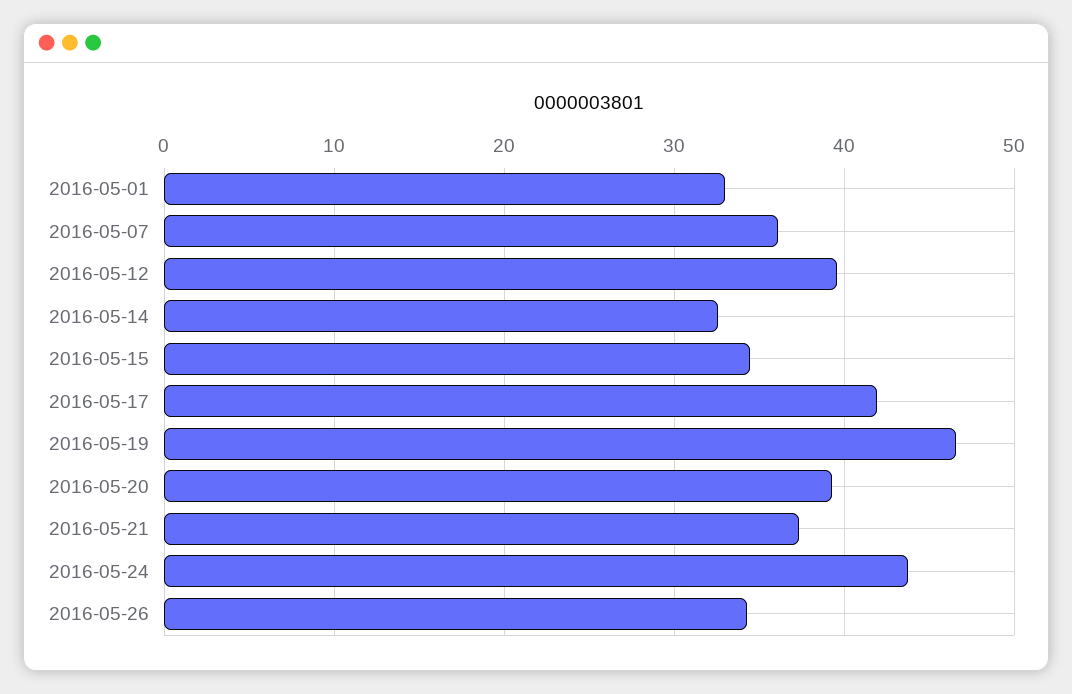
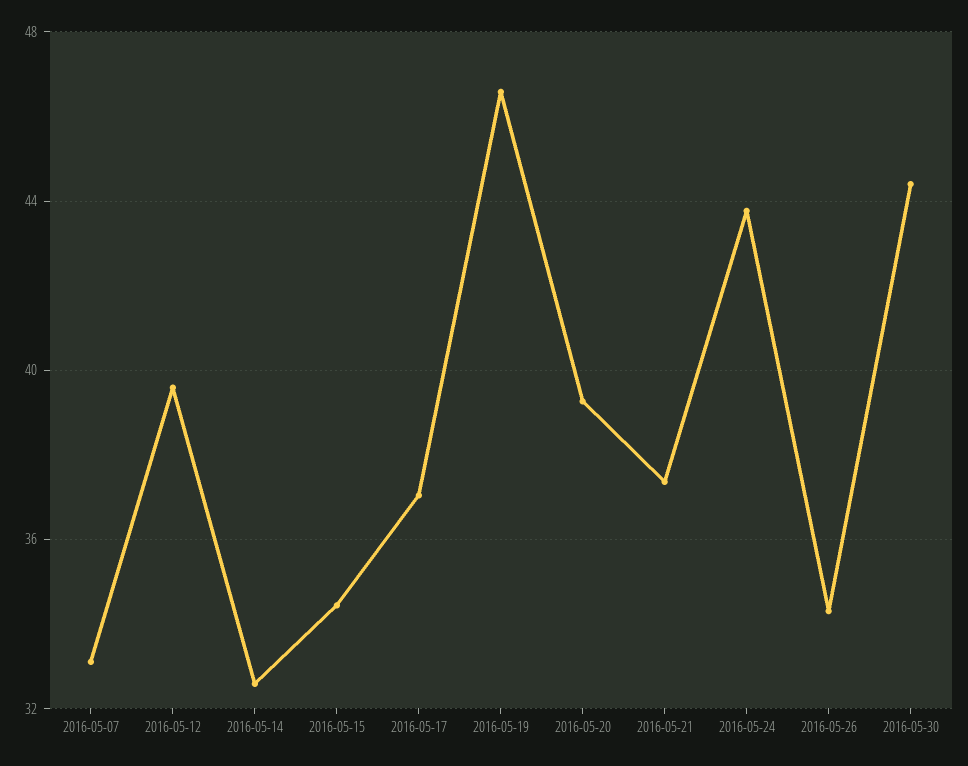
2016-05-01: 33 -> none
2016-05-07: 36 -> 33
2016-05-17: 42 -> 37
2016-05-30: none -> 44.5

